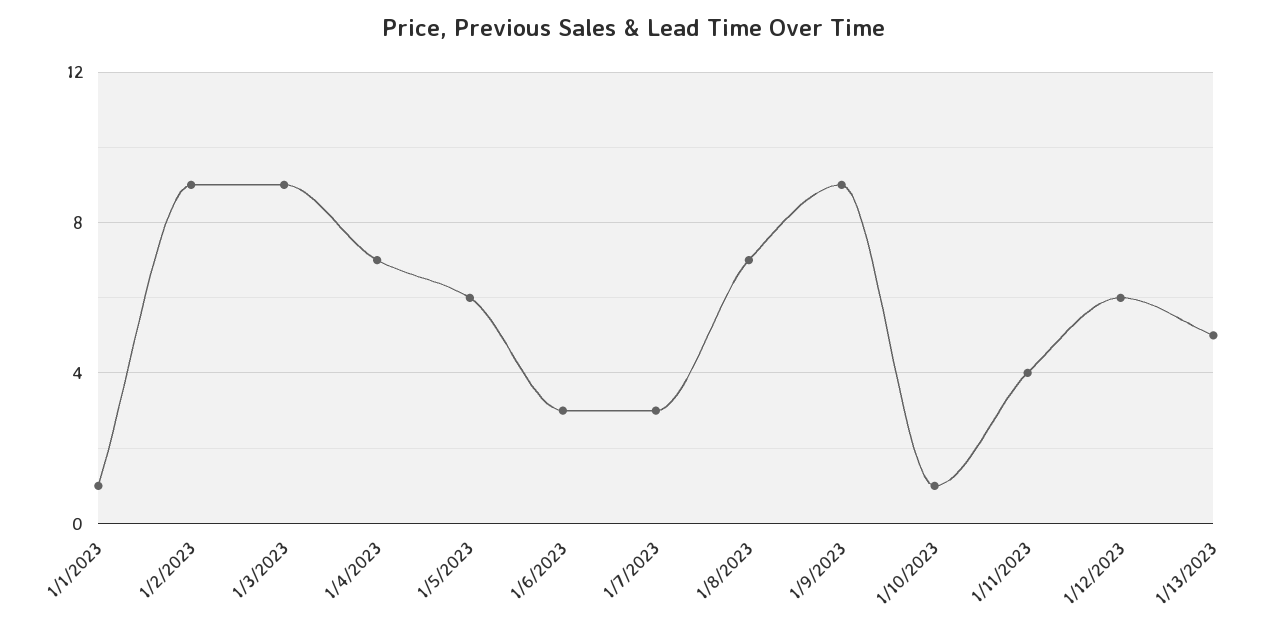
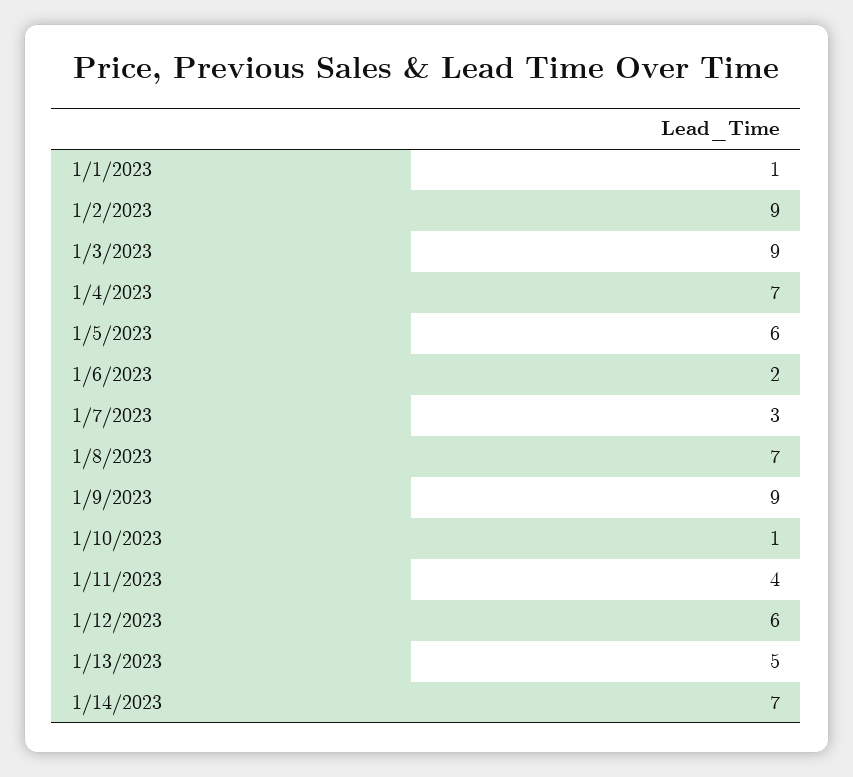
1/6/2023: 3 -> 2
1/14/2023: none -> 7

